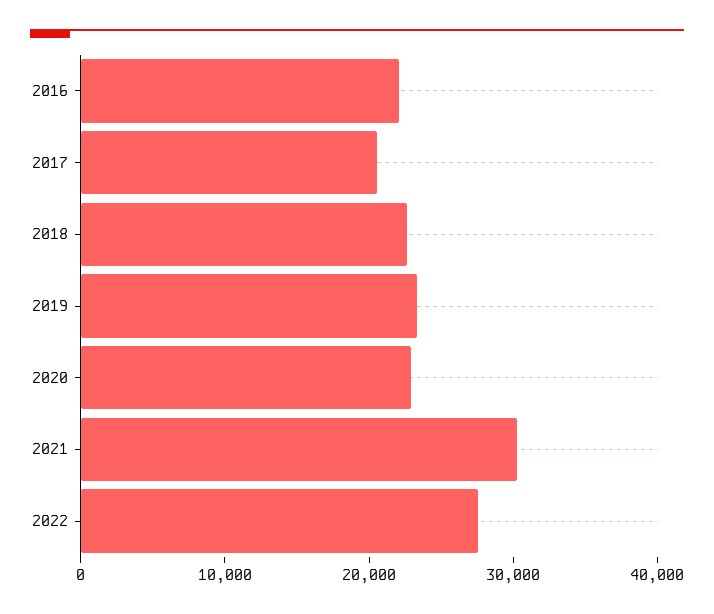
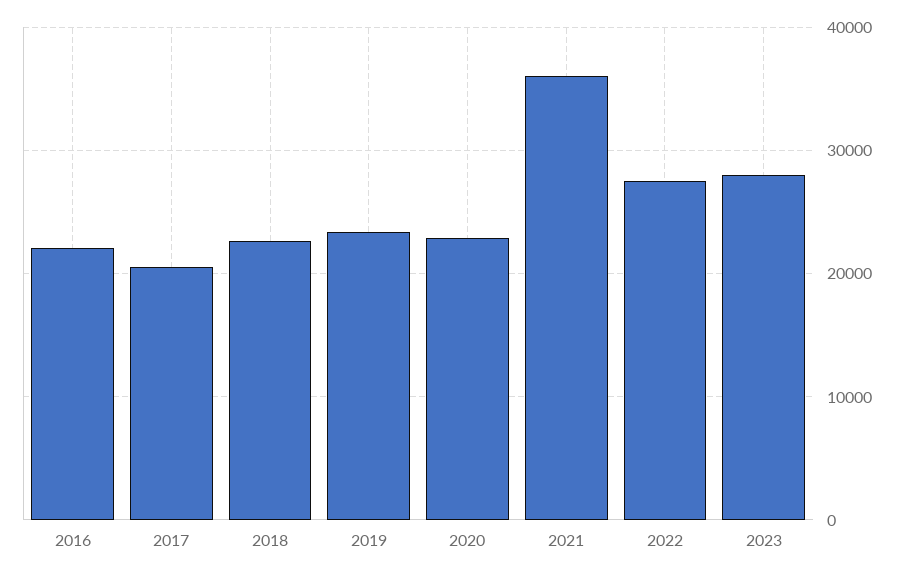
2021: 30000 -> 36000
2023: none -> 28000

